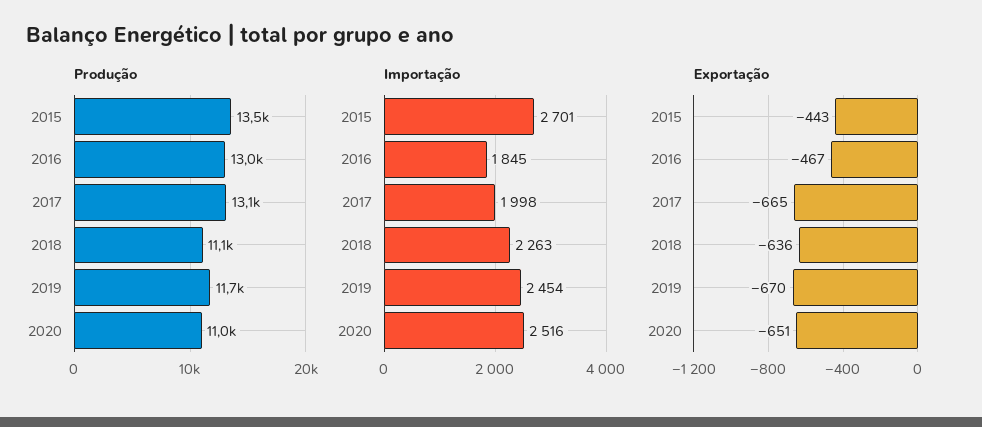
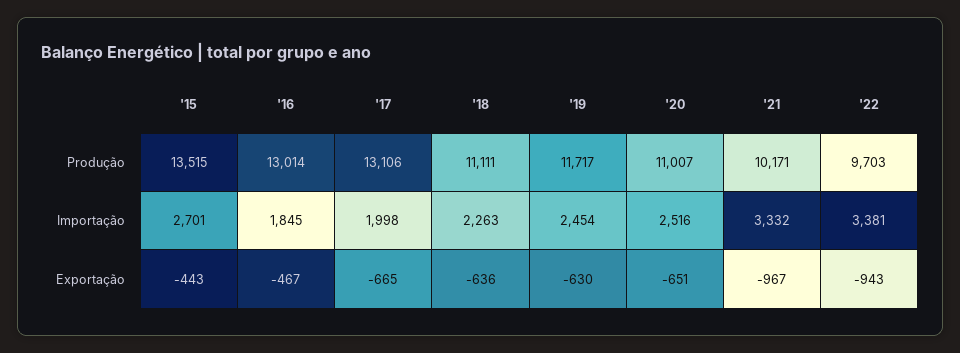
Exportação, 2019: -670 -> -630
Produção, '21: none -> 10171
Produção, '22: none -> 9703
Importação, '21: none -> 3332
Importação, '22: none -> 3381
Exportação, '21: none -> -967
Exportação, '22: none -> -943

